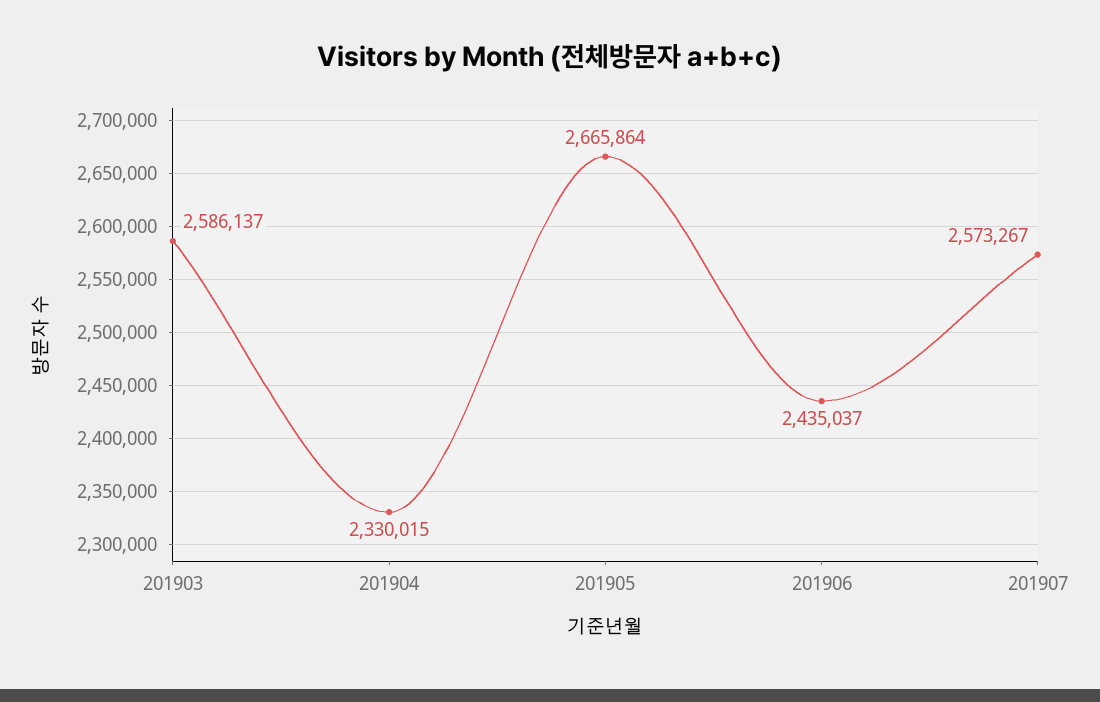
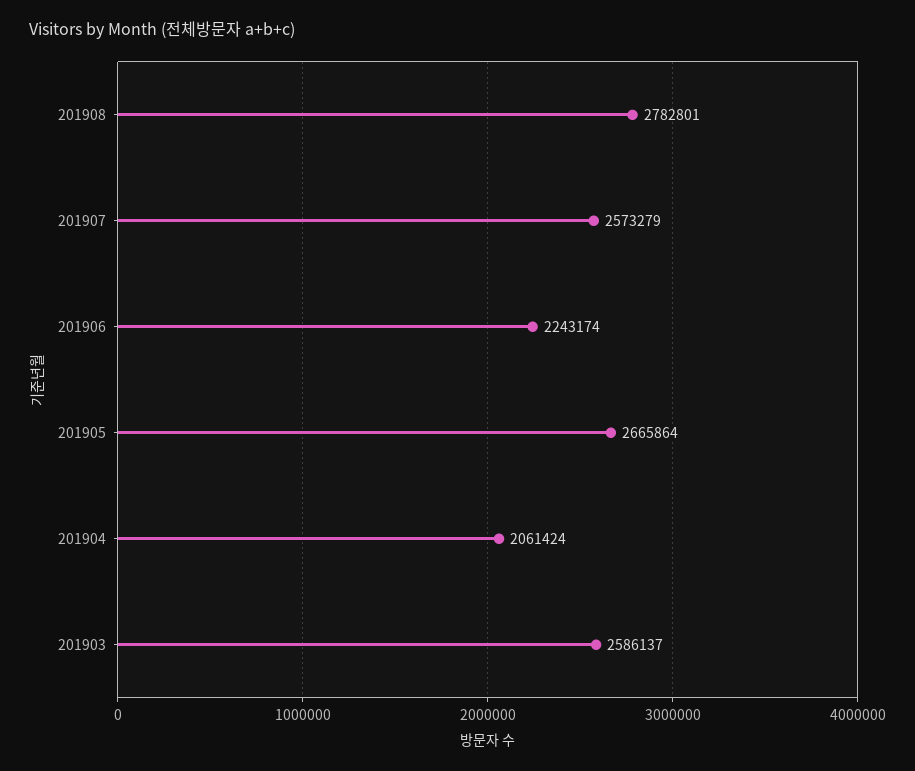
201904: 2330015 -> 2061424
201906: 2435037 -> 2243174
201907: 2573267 -> 2573279
201908: none -> 2782801

